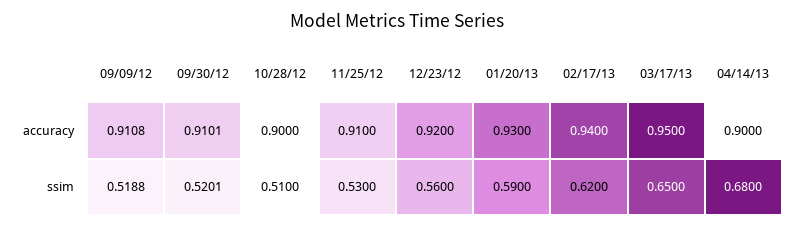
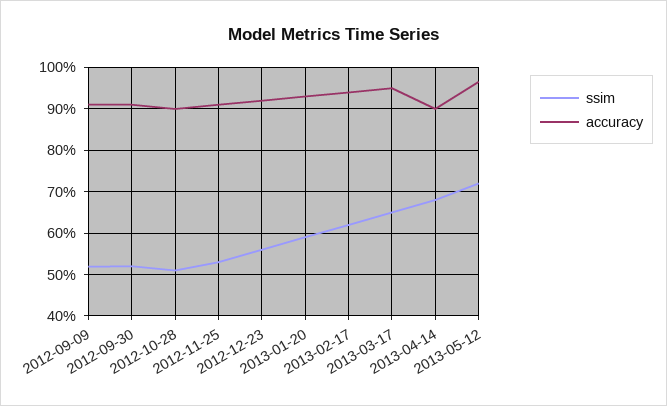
ssim, 2013-05-12: none -> 0.72
accuracy, 2013-05-12: none -> 0.96

